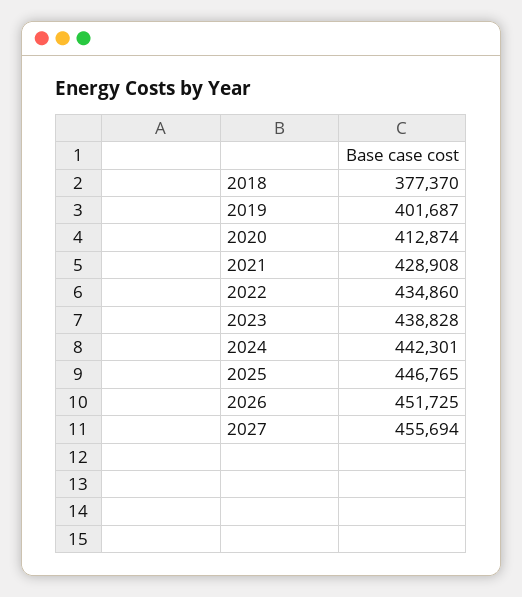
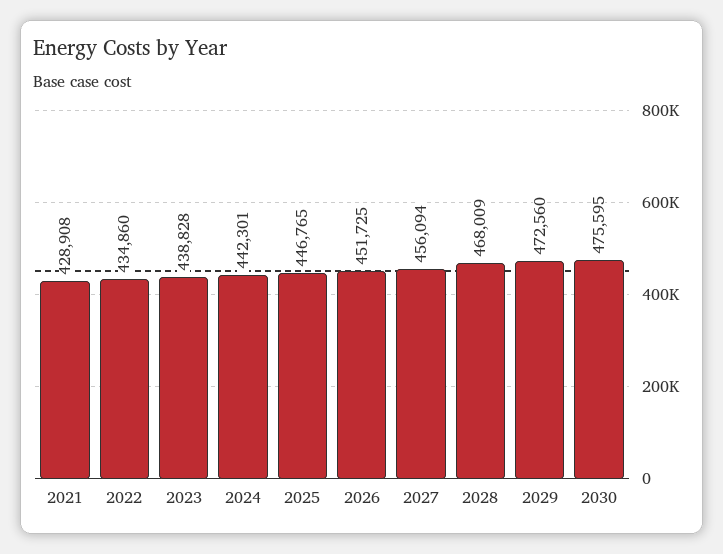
2018: 377370 -> none
2019: 401687 -> none
2020: 412874 -> none
2027: 455694 -> 456094
2028: none -> 468009
2029: none -> 472560
2030: none -> 475595

